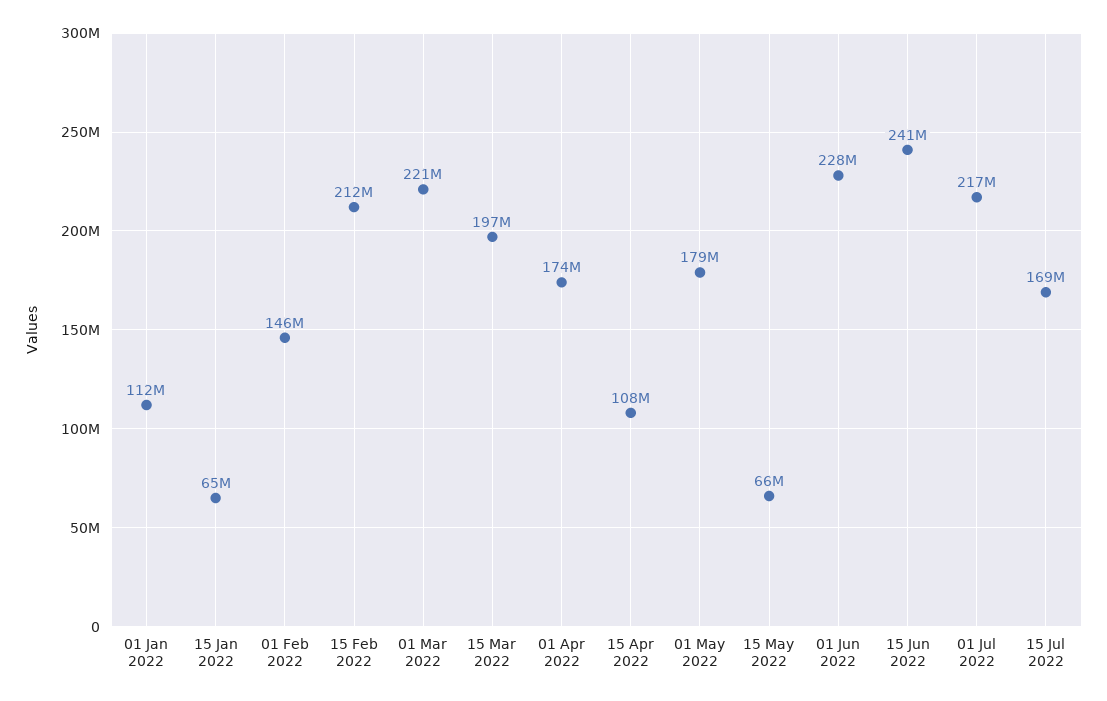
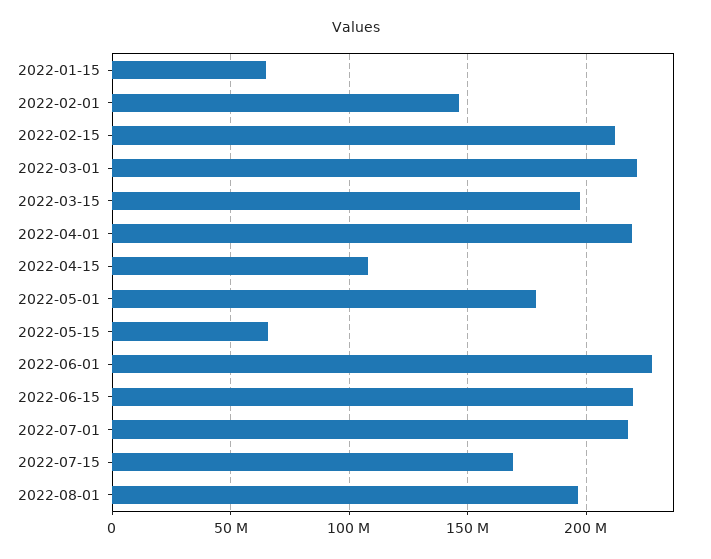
01 Jan 2022: 112000000 -> none
01 Apr 2022: 174000000 -> 220000000
15 Jun 2022: 241000000 -> 220000000
2022-08-01: none -> 195000000

